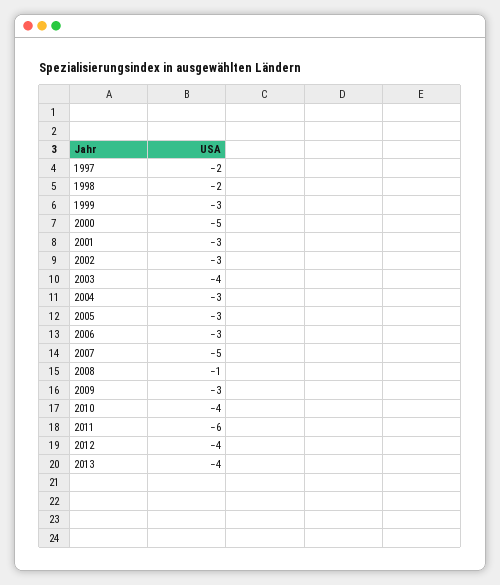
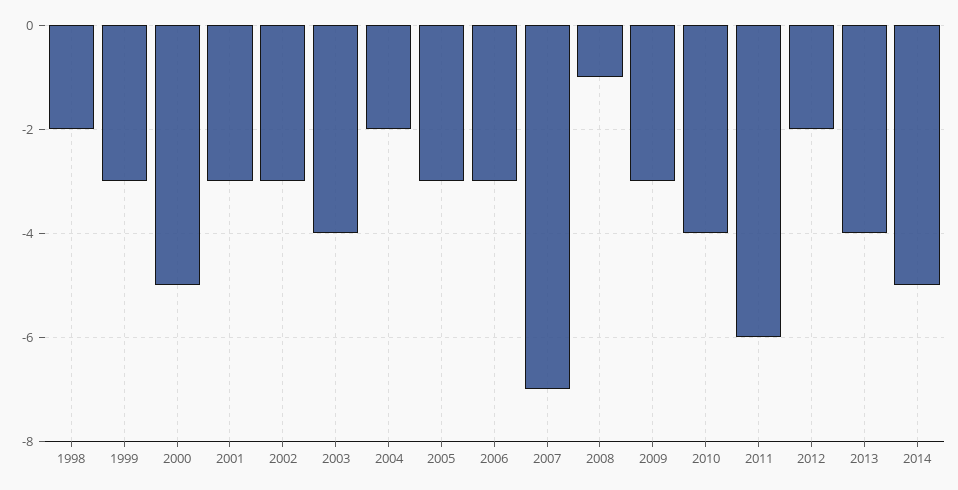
1997: -2 -> none
2004: -3 -> -2
2007: -5 -> -7
2012: -4 -> -2
2014: none -> -5

